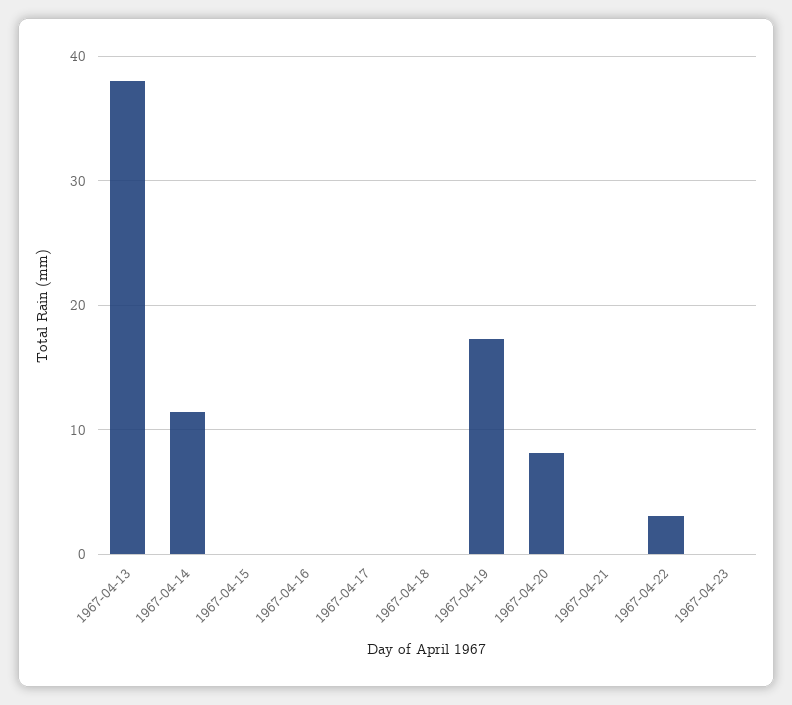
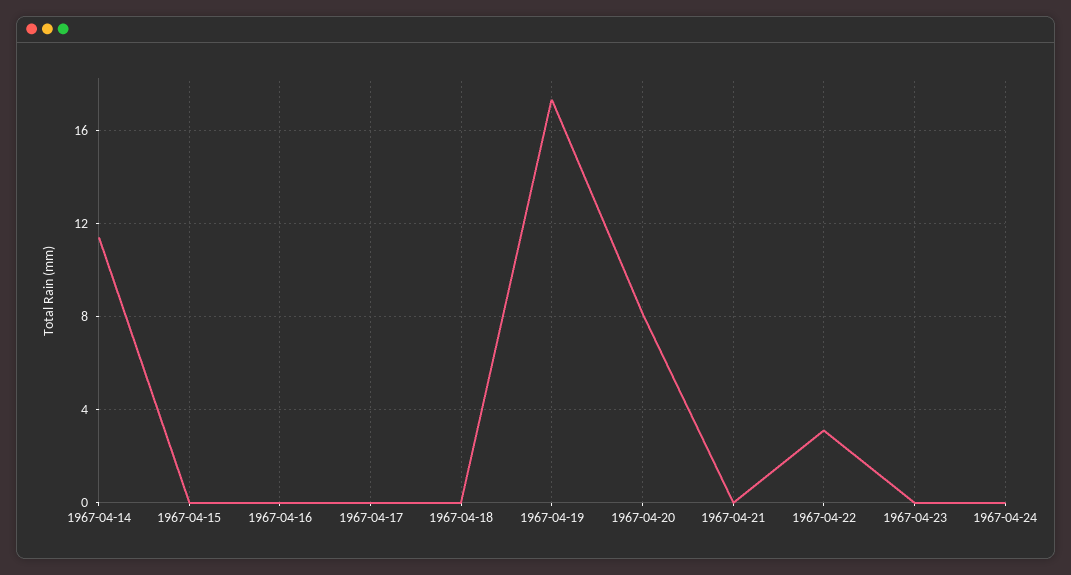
1967-04-13: 38 -> none
1967-04-24: none -> 0

